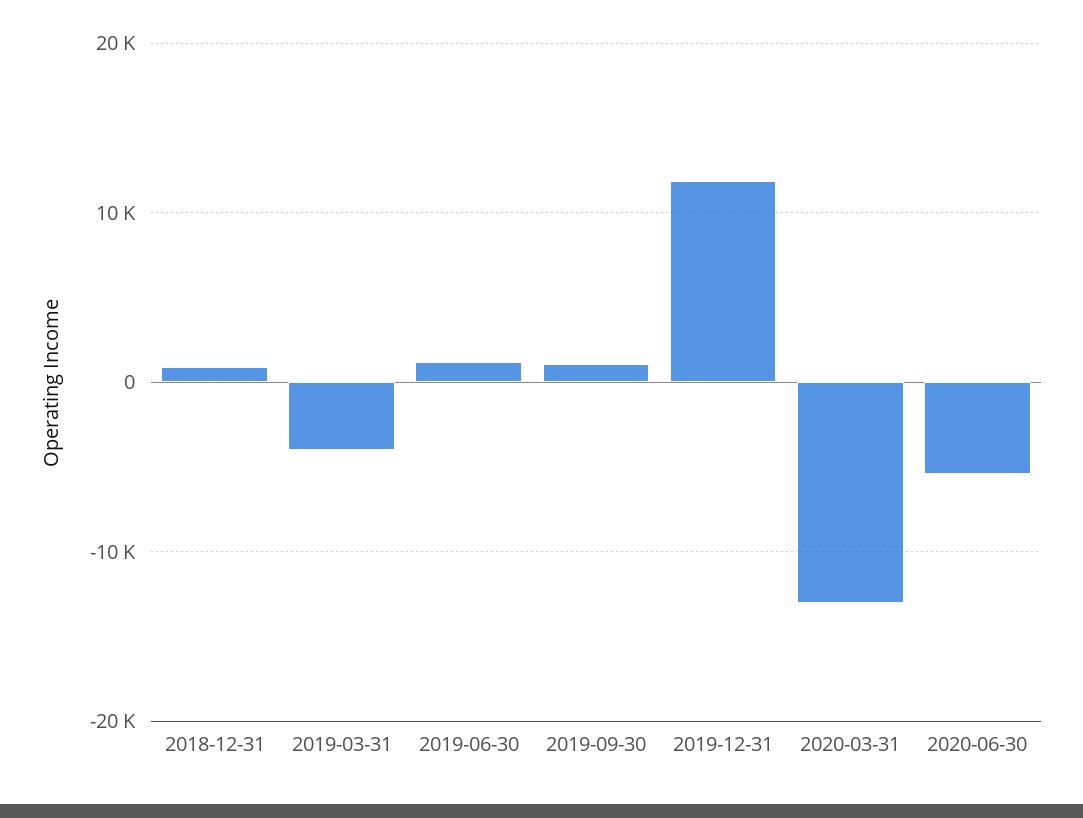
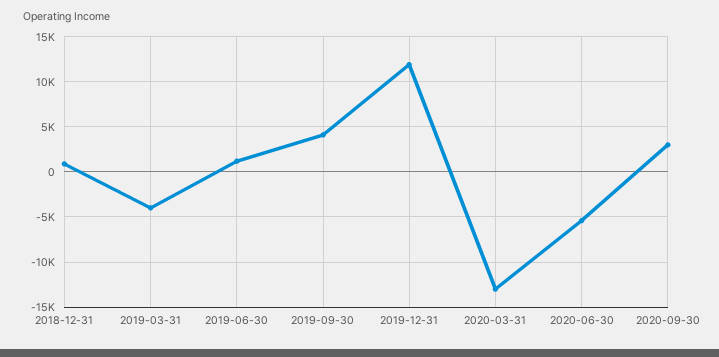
2019-09-30: 1000 -> 4000
2020-09-30: none -> 3000

